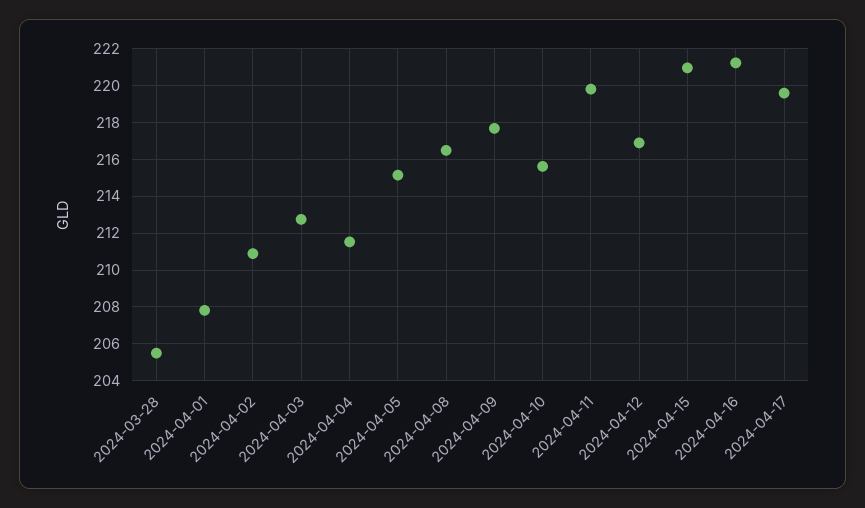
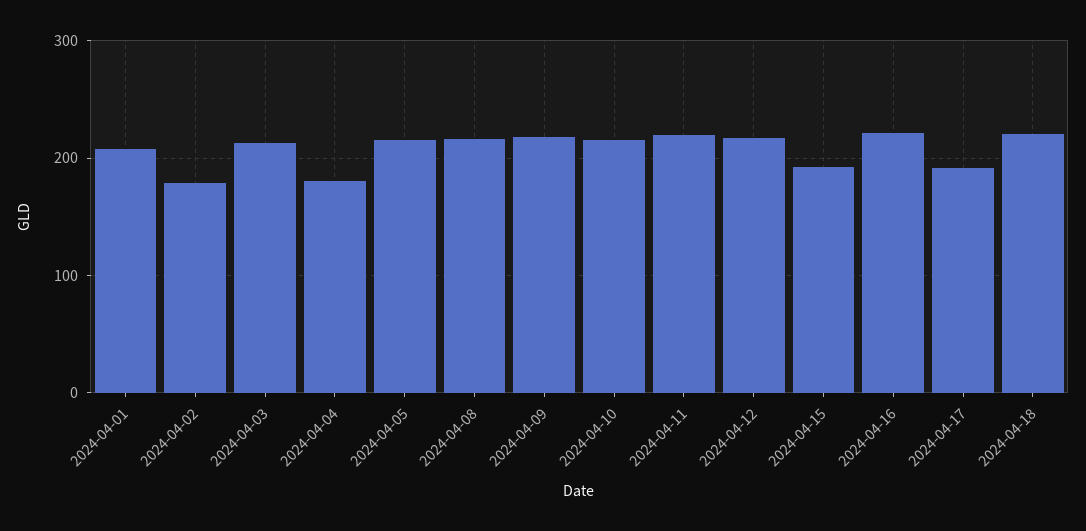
2024-03-28: 205.5 -> none
2024-04-02: 211 -> 180
2024-04-04: 211.5 -> 180
2024-04-15: 221 -> 190
2024-04-17: 219.5 -> 190
2024-04-18: none -> 220

